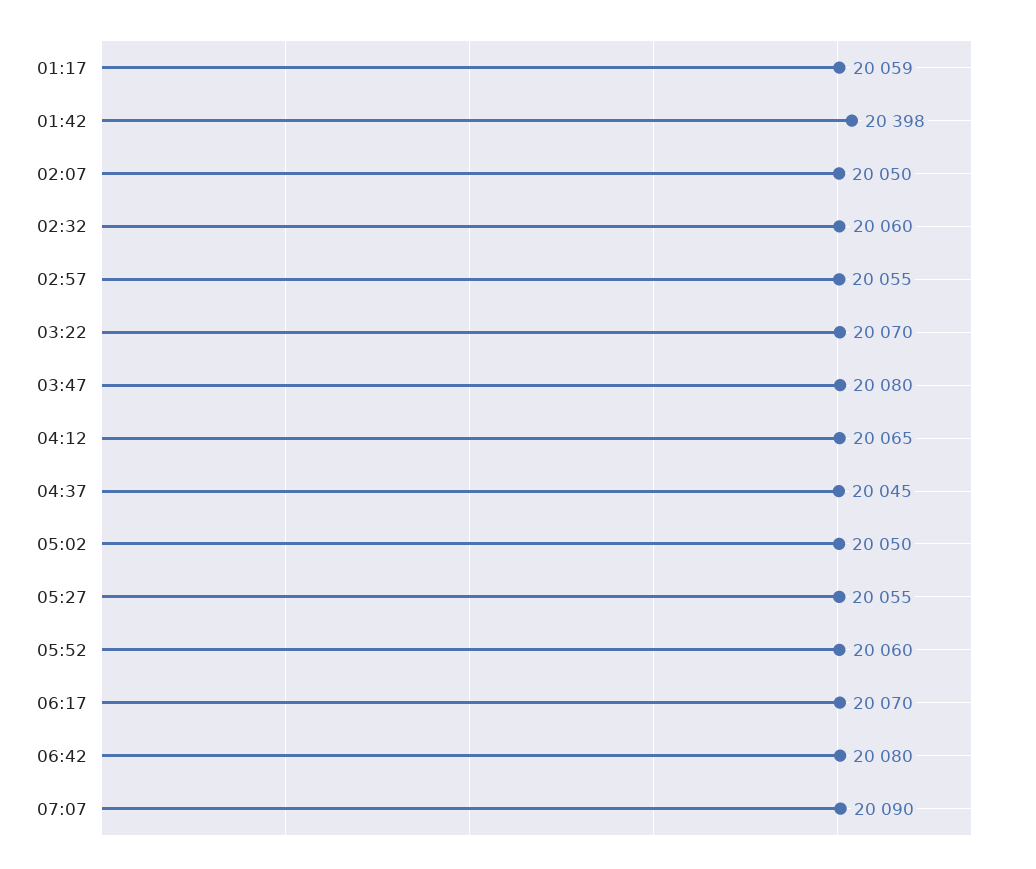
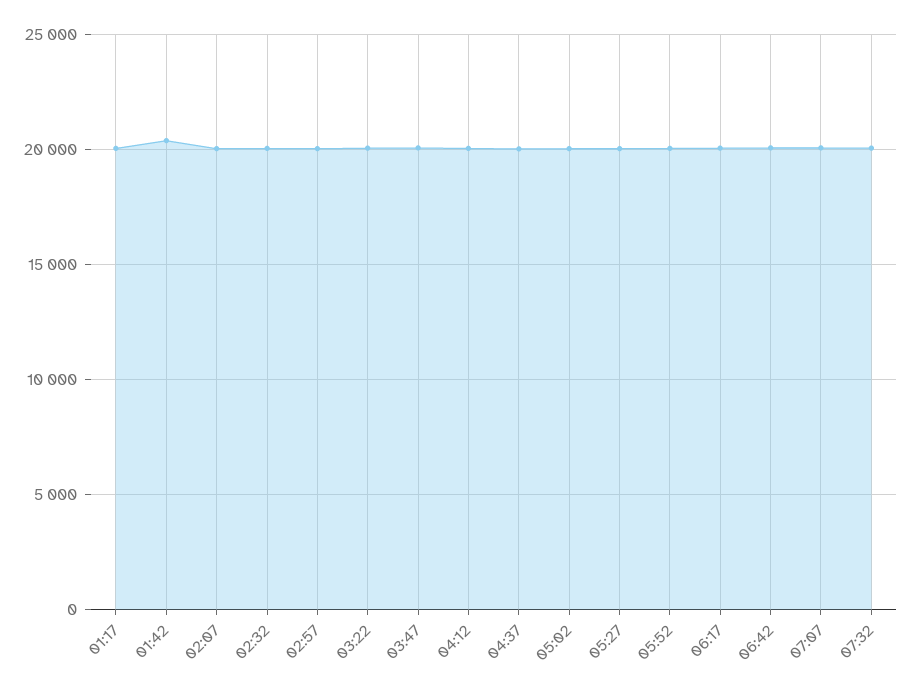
07:32: none -> 20000

